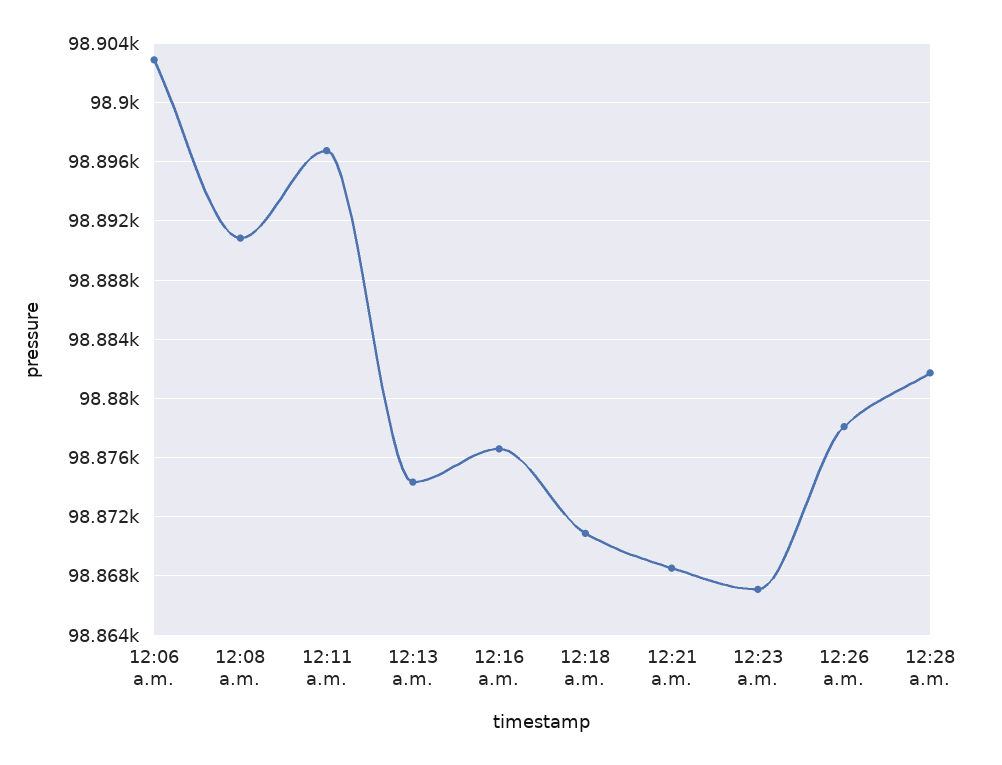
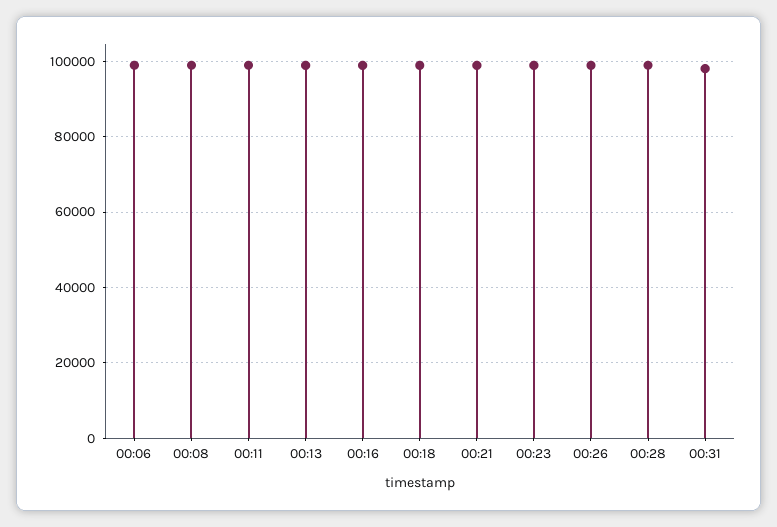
00:31: none -> 98000

